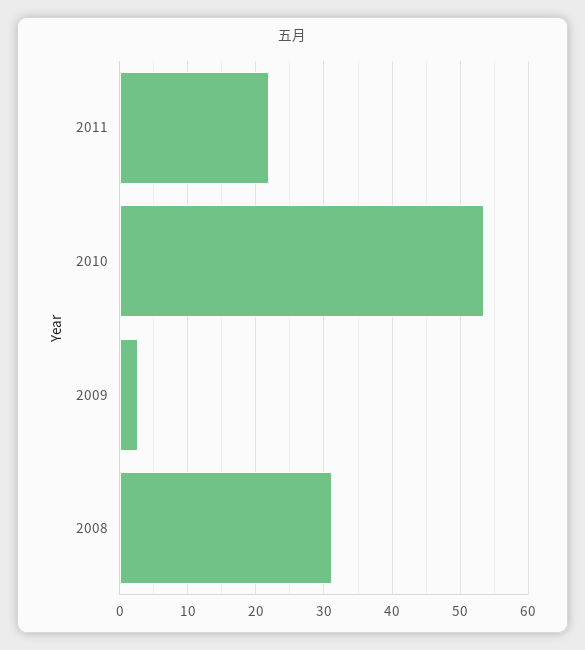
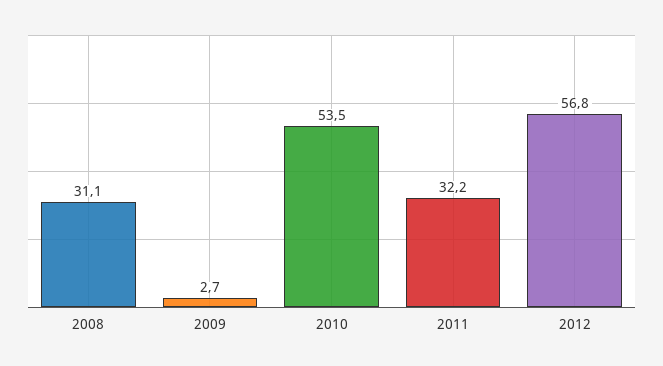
2011: 22 -> 32.2
2012: none -> 56.8

